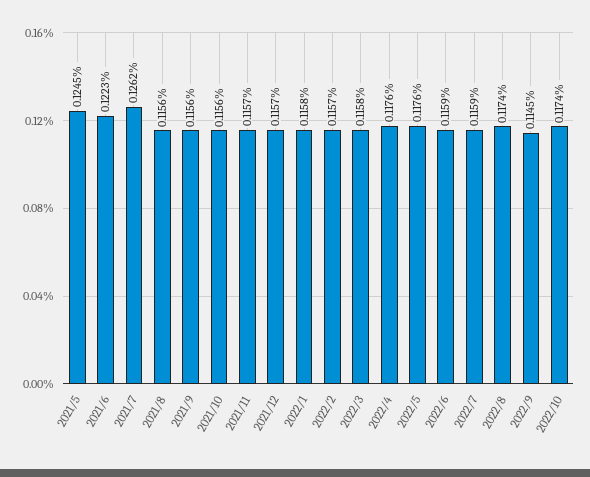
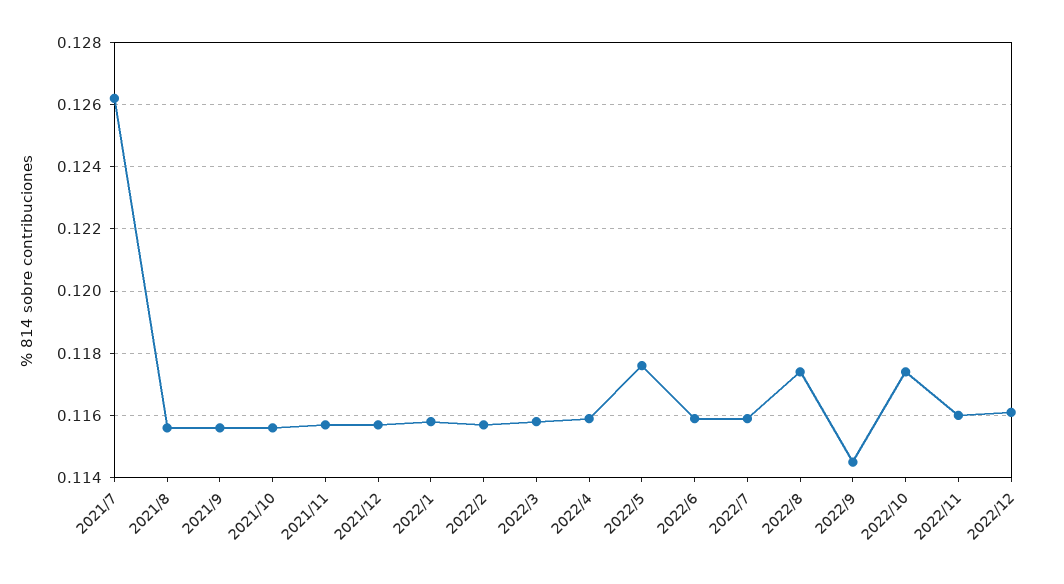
2021/5: 0.1245 -> none
2021/6: 0.1223 -> none
2022/4: 0.1176 -> 0.116
2022/11: none -> 0.116
2022/12: none -> 0.116

